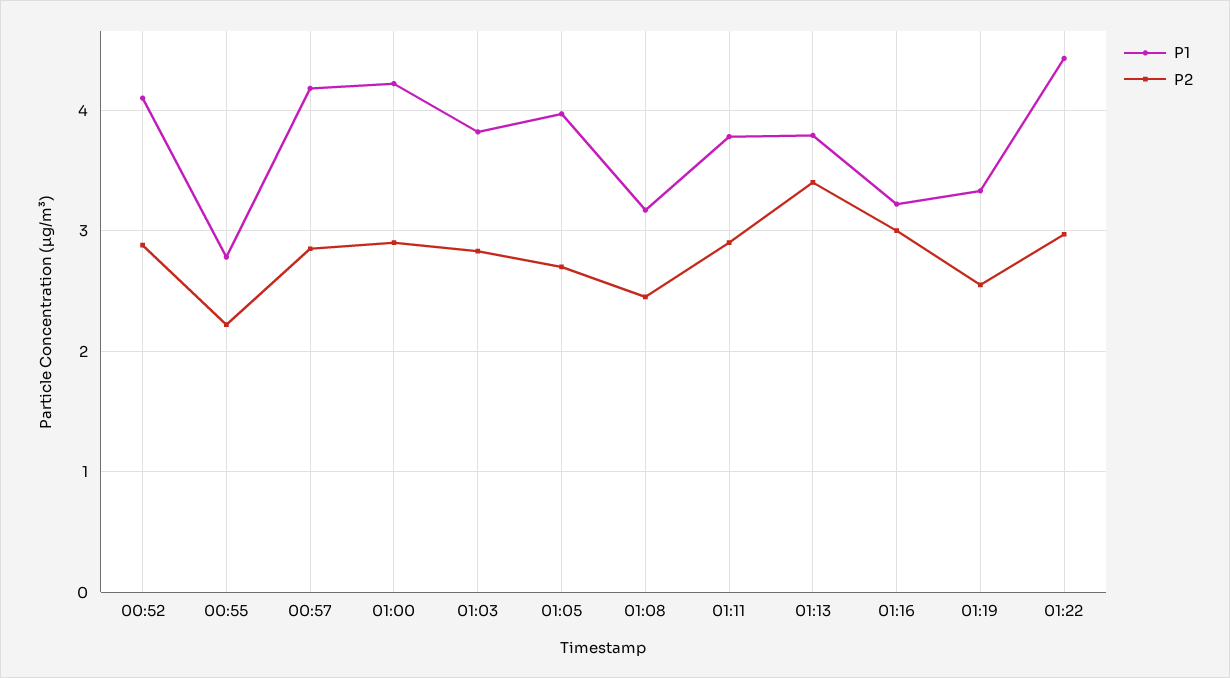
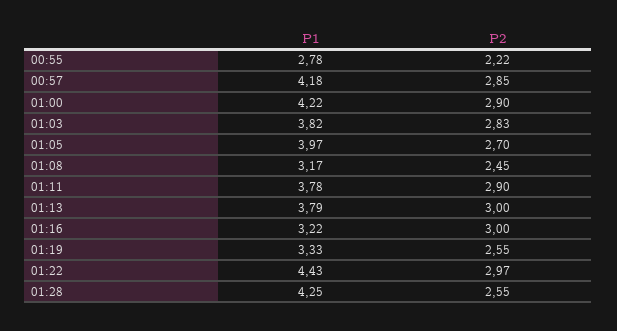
P1, 00:52: 4.1 -> none
P2, 00:52: 2.9 -> none
P2, 01:13: 3.4 -> 3
P1, 01:28: none -> 4.25
P2, 01:28: none -> 2.55

